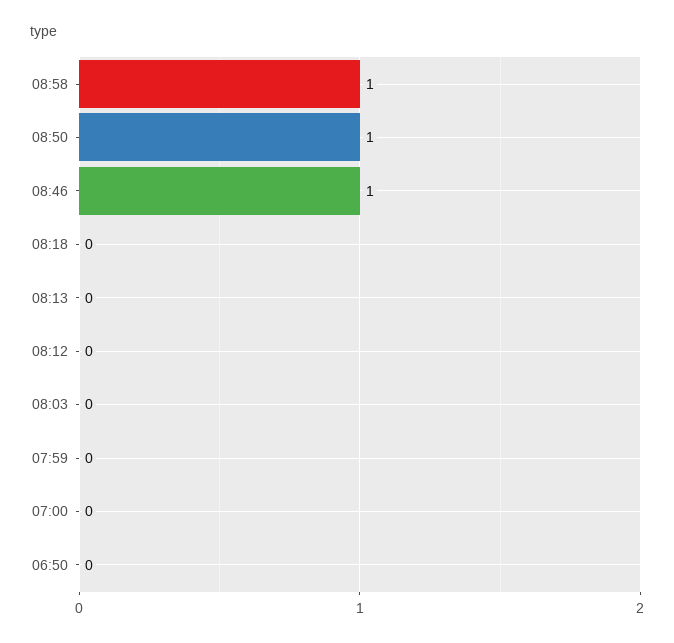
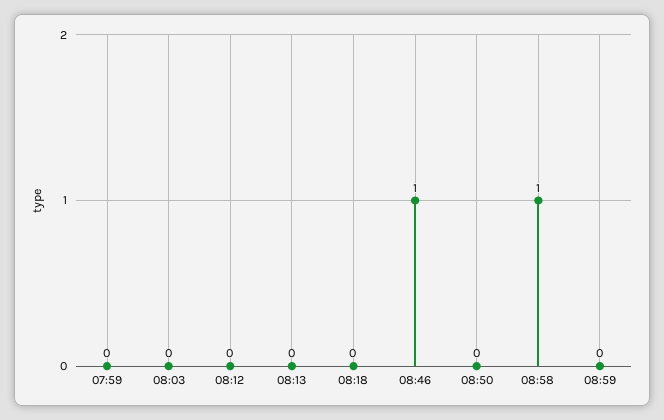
08:50: 1 -> 0
07:00: 0 -> none
06:50: 0 -> none
08:59: none -> 0

